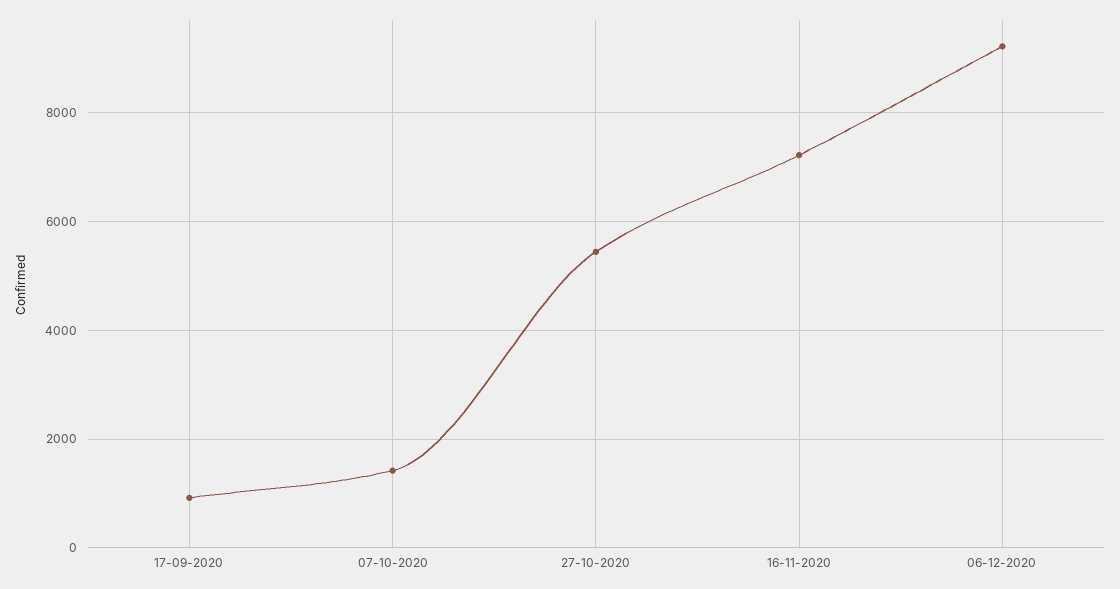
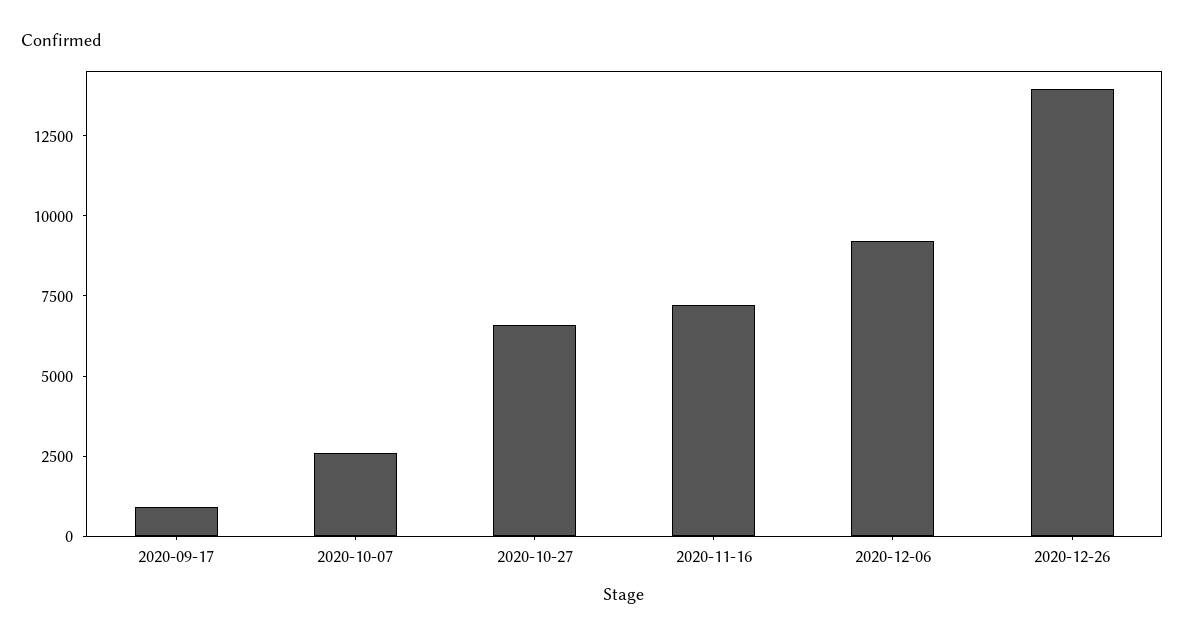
07-10-2020: 1400 -> 2500
27-10-2020: 5400 -> 6500
2020-12-26: none -> 14000

